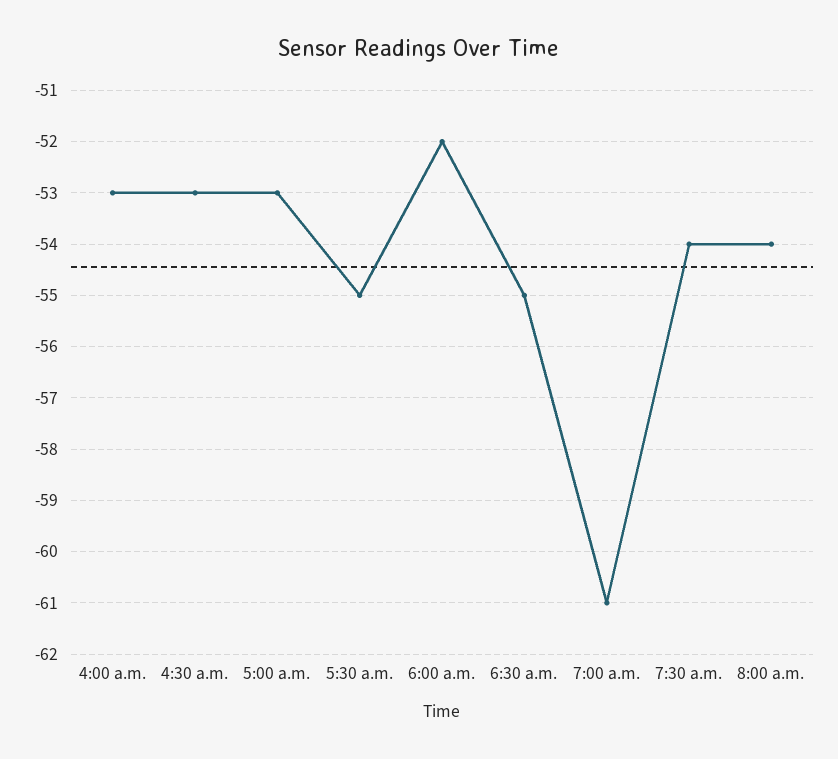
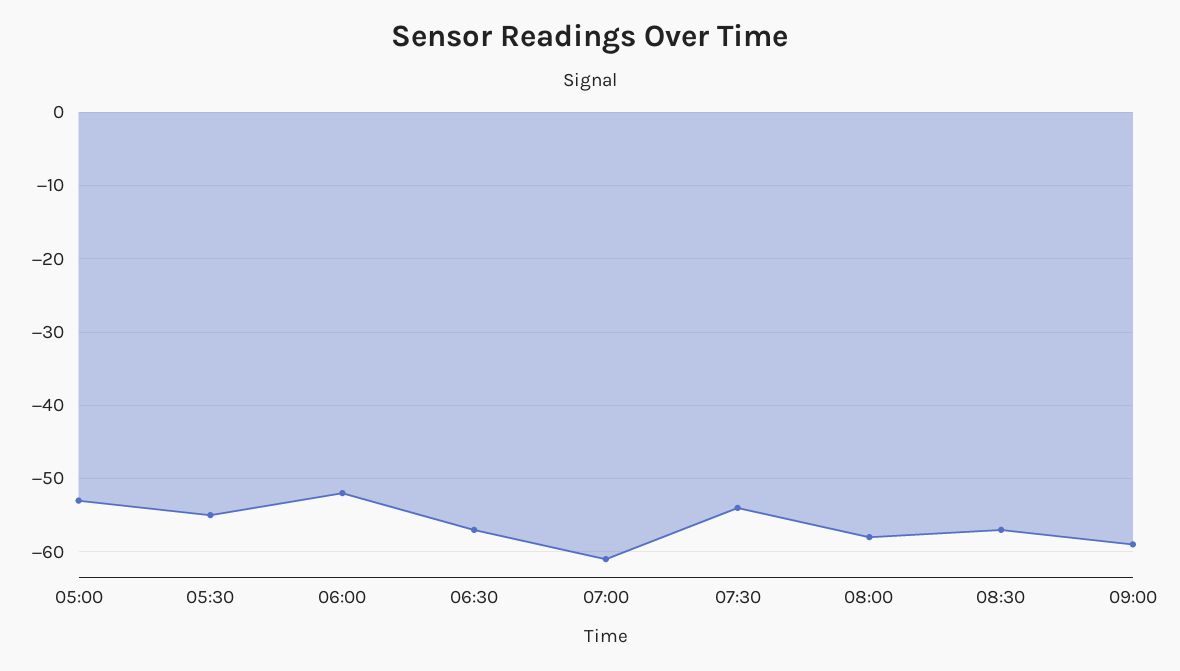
4:00 a.m.: -53 -> none
4:30 a.m.: -53 -> none
6:30 a.m.: -55 -> -57
8:00 a.m.: -54 -> -58
08:30: none -> -57
09:00: none -> -59

